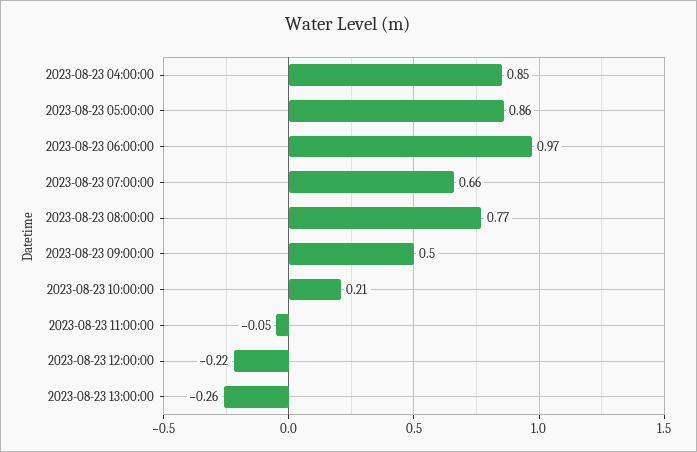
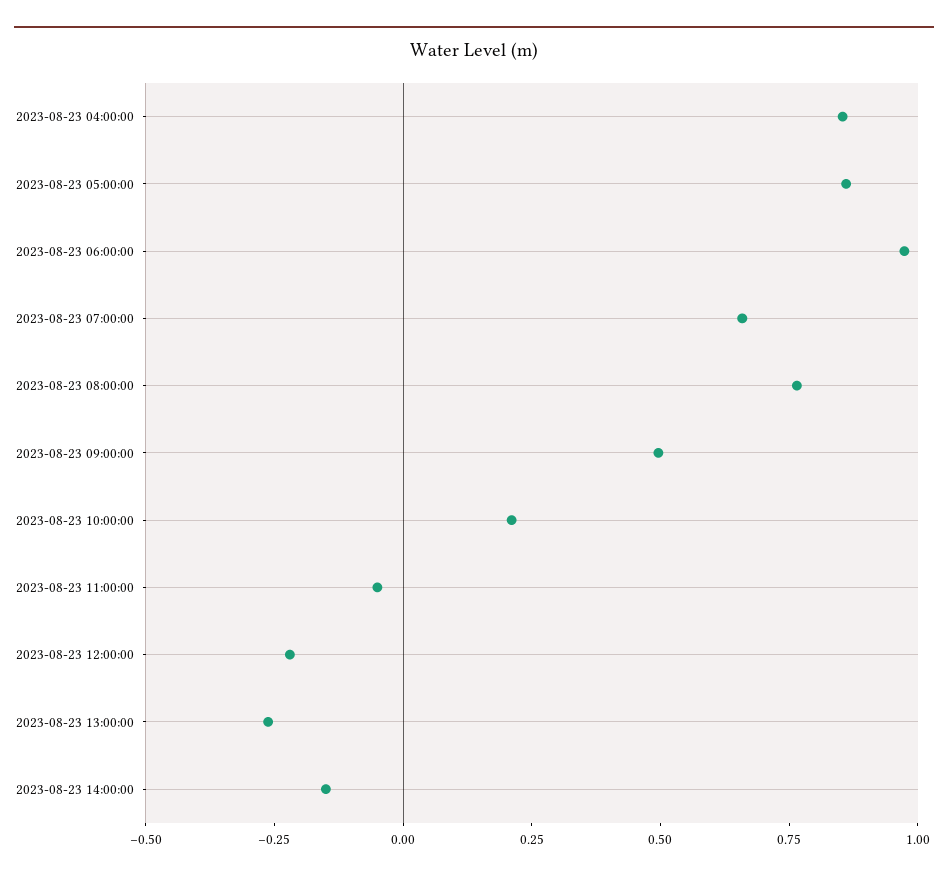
2023-08-23 14:00:00: none -> -0.15

